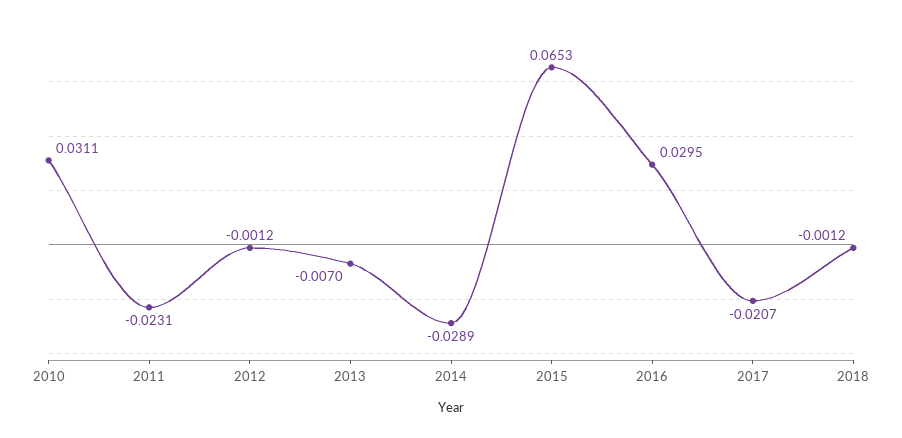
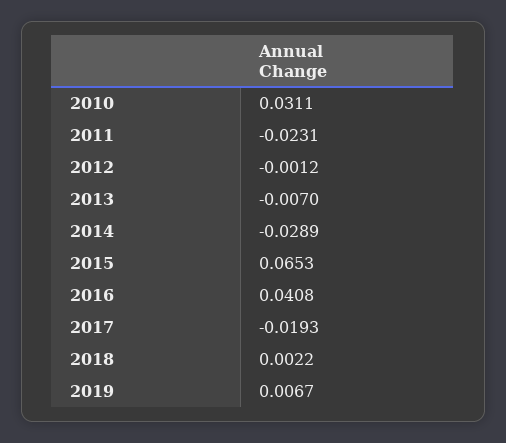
2016: 0.0295 -> 0.0408
2017: -0.0207 -> -0.0193
2018: -0.0012 -> 0.0022
2019: none -> 0.0067

